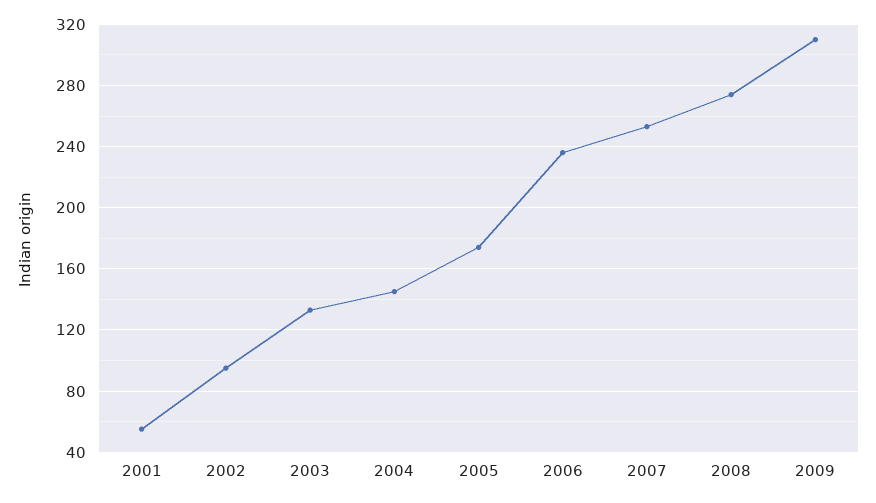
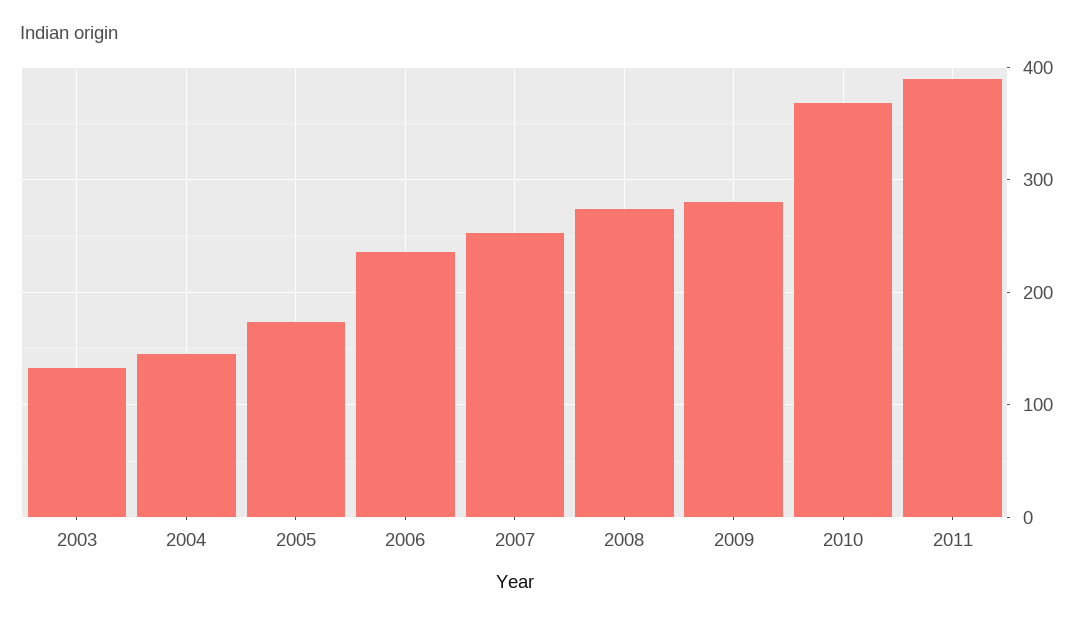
2001: 55 -> none
2002: 95 -> none
2009: 310 -> 280
2010: none -> 370
2011: none -> 390

